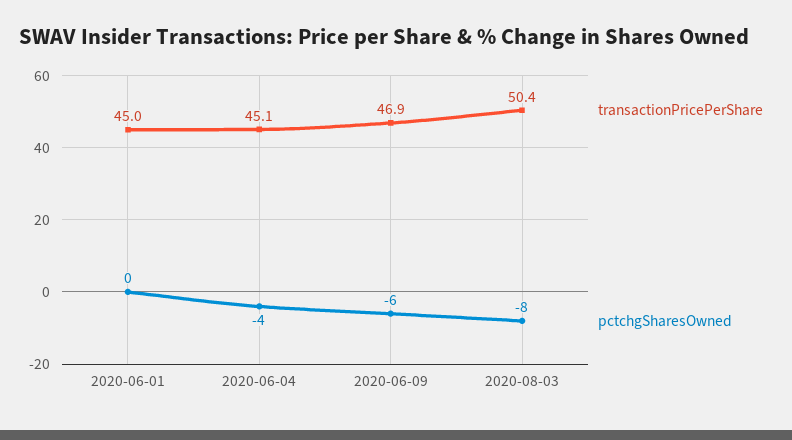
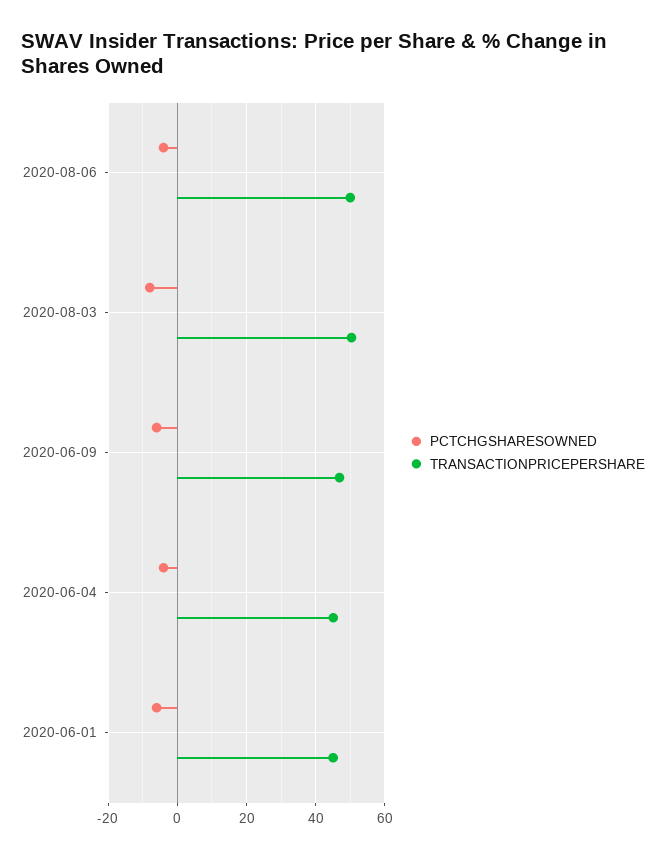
pctchgSharesOwned, 2020-06-01: 0 -> -6
pctchgSharesOwned, 2020-08-06: none -> -4
transactionPricePerShare, 2020-08-06: none -> 50

